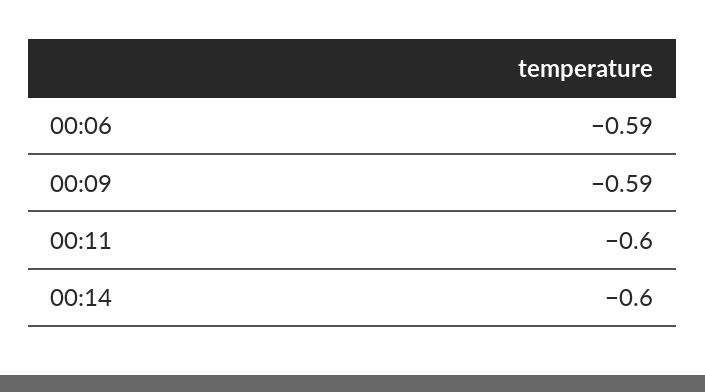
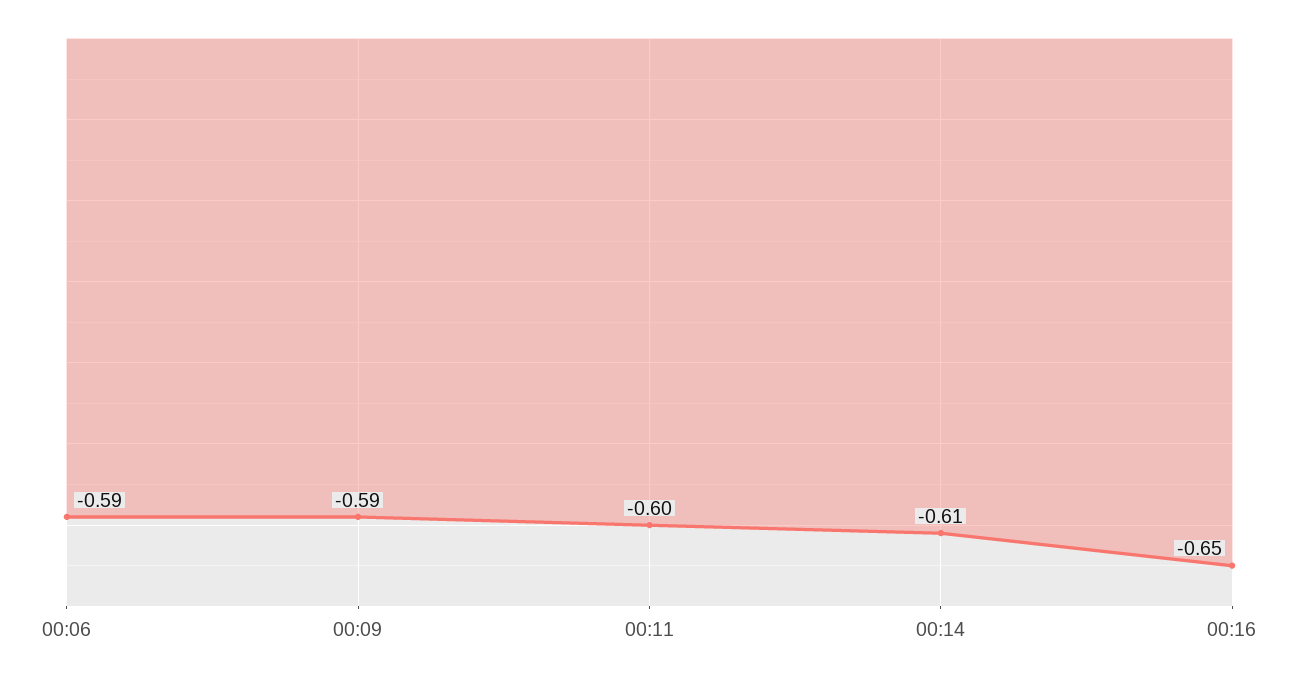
00:14: -0.6 -> -0.61
00:16: none -> -0.65

